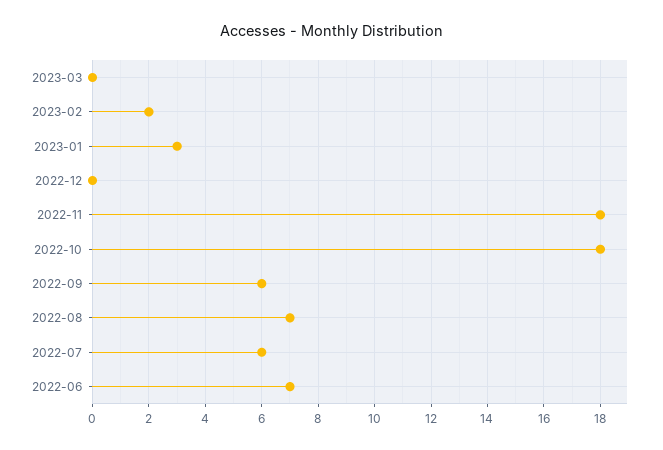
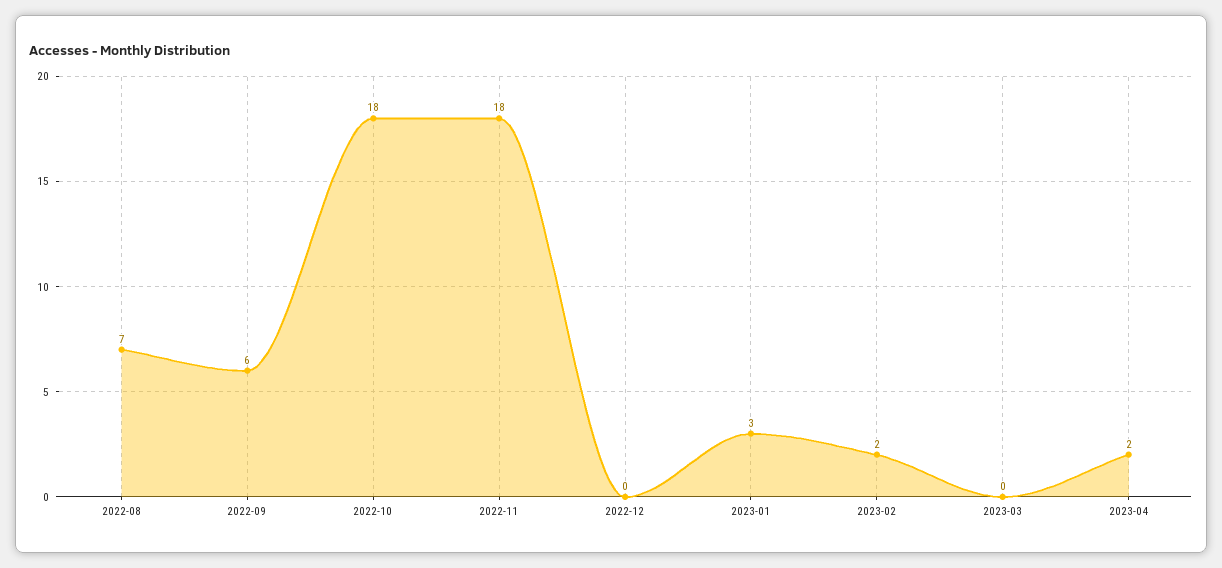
2022-07: 6 -> none
2022-06: 7 -> none
2023-04: none -> 2

